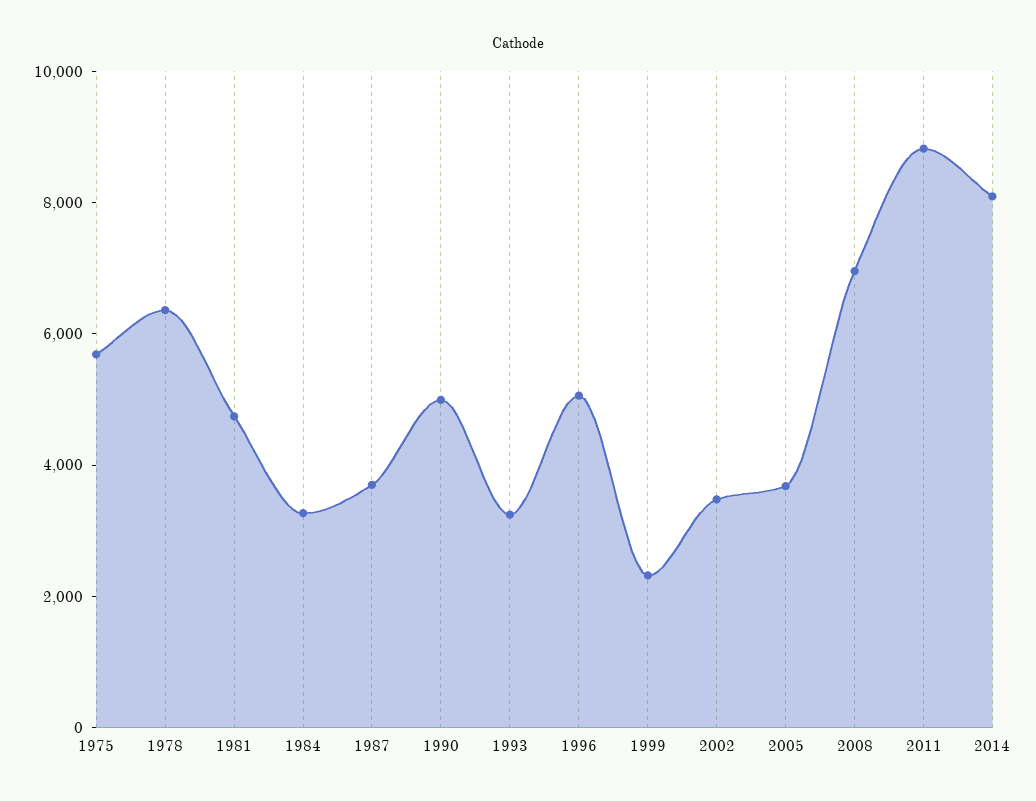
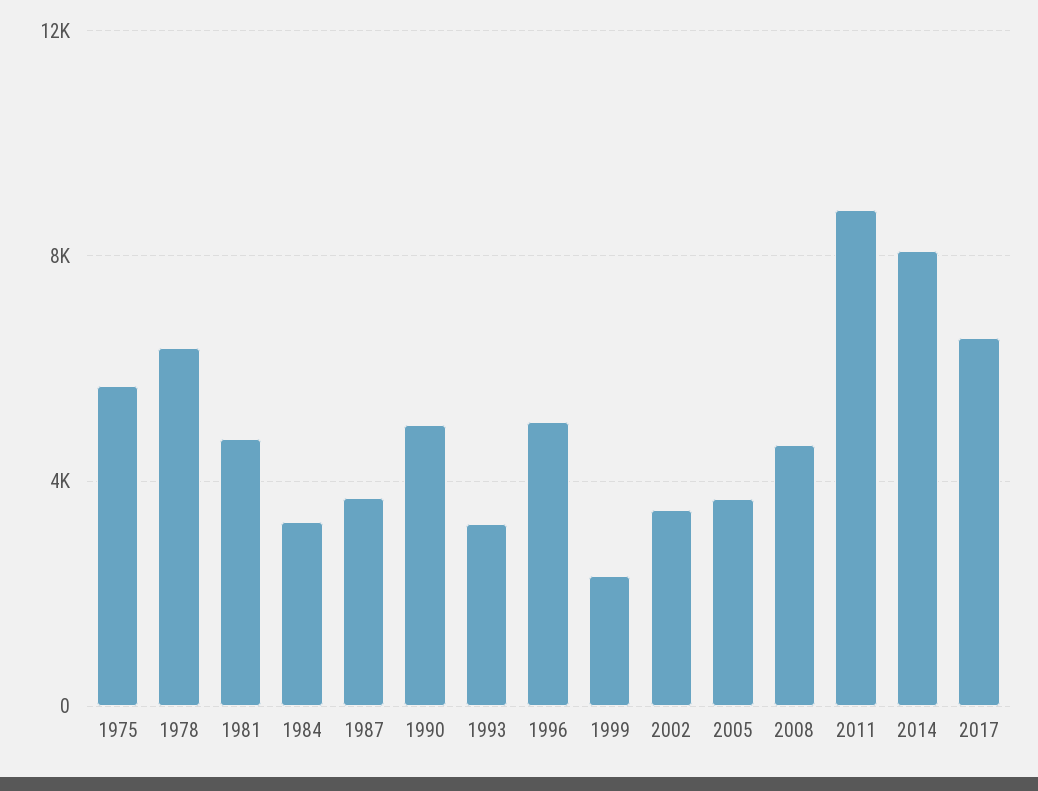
2008: 7000 -> 4500
2017: none -> 6500

